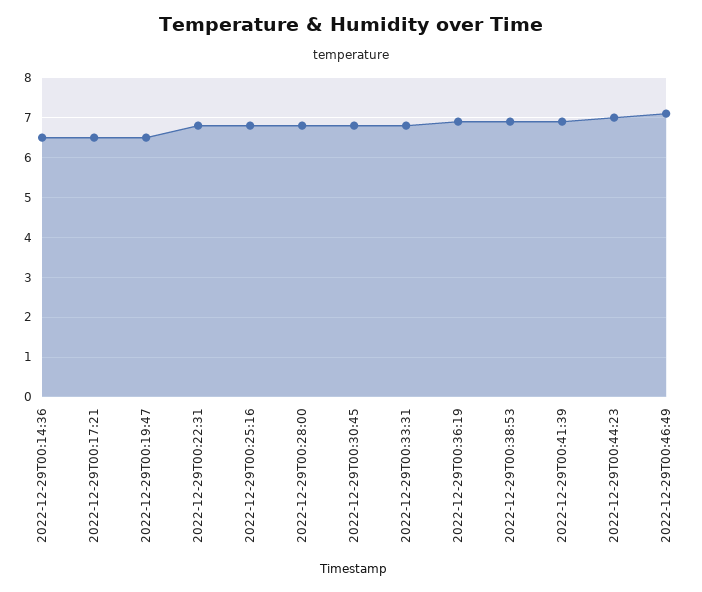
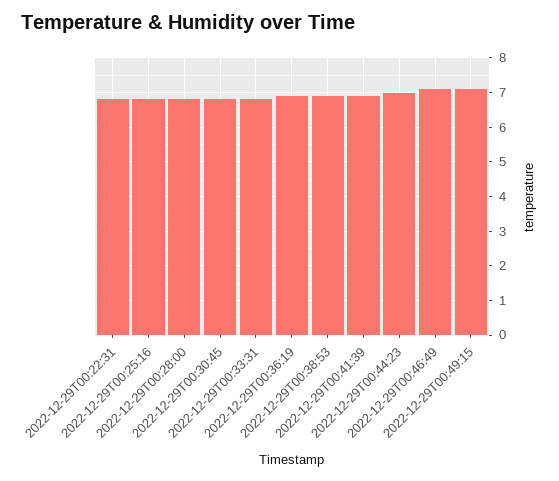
2022-12-29T00:14:36: 6.5 -> none
2022-12-29T00:17:21: 6.5 -> none
2022-12-29T00:19:47: 6.5 -> none
2022-12-29T00:49:15: none -> 7

